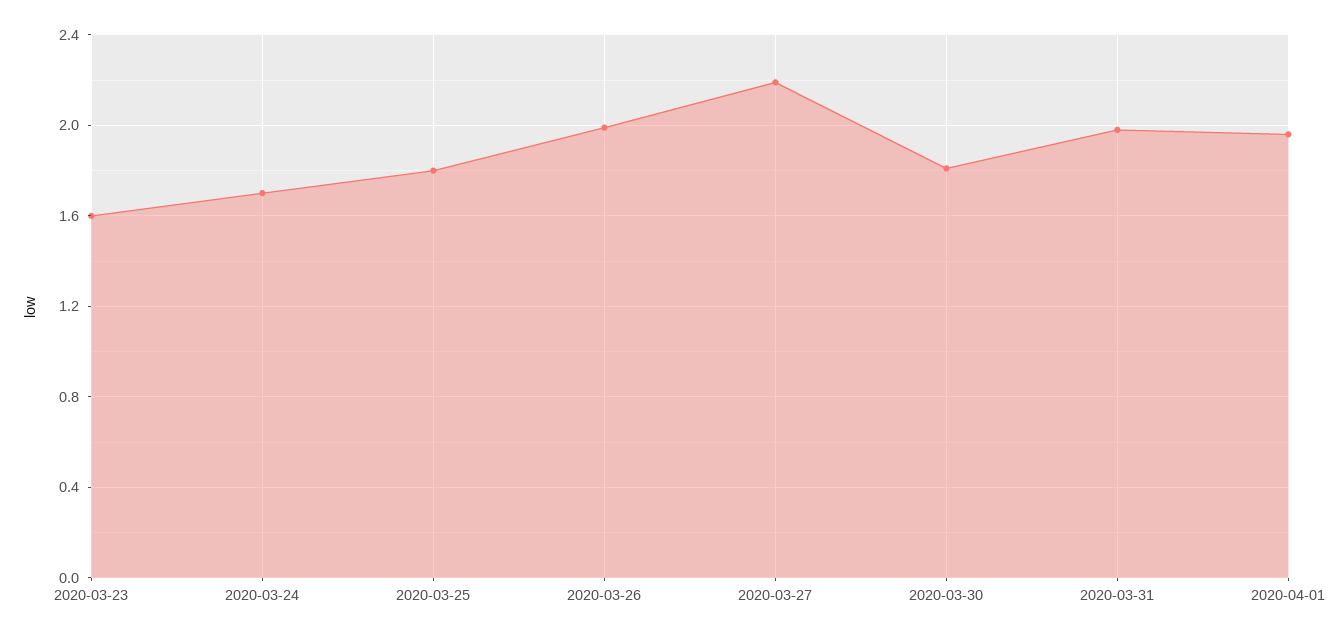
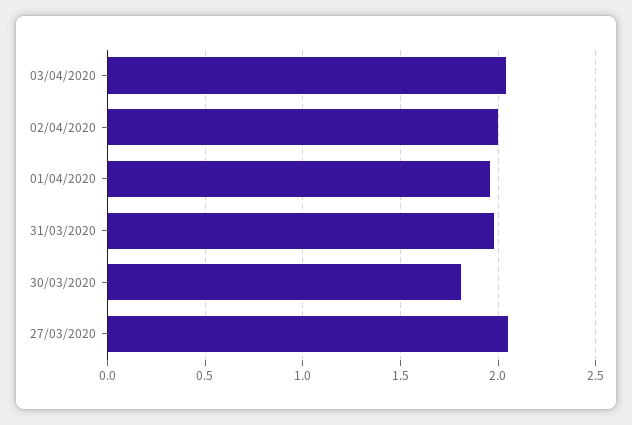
2020-03-23: 1.6 -> none
2020-03-24: 1.7 -> none
2020-03-25: 1.8 -> none
2020-03-26: 2 -> none
2020-03-27: 2.2 -> 2.05
03/04/2020: none -> 2.05
02/04/2020: none -> 2

